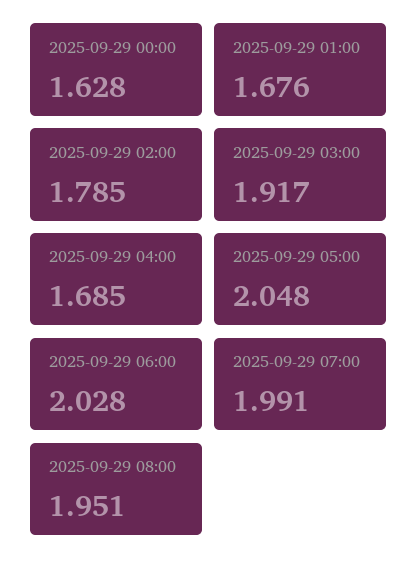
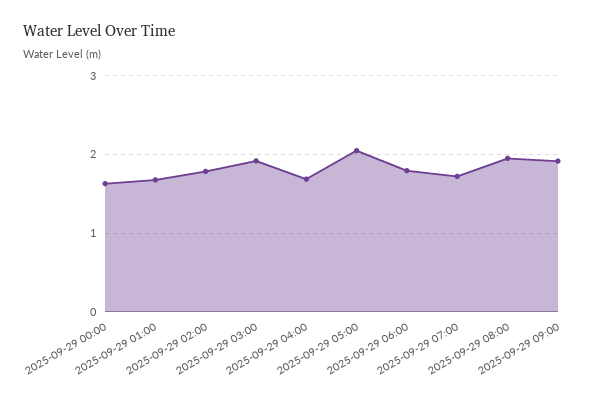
2025-09-29 06:00: 2.028 -> 1.8
2025-09-29 07:00: 1.991 -> 1.7
2025-09-29 09:00: none -> 1.9

